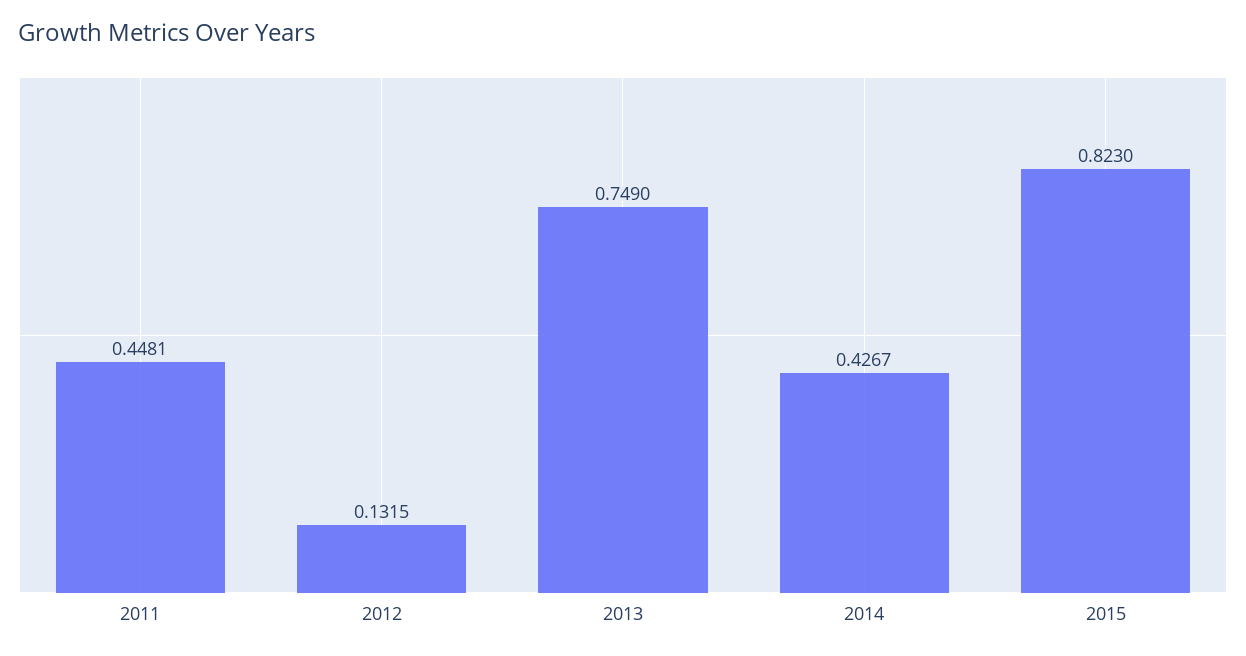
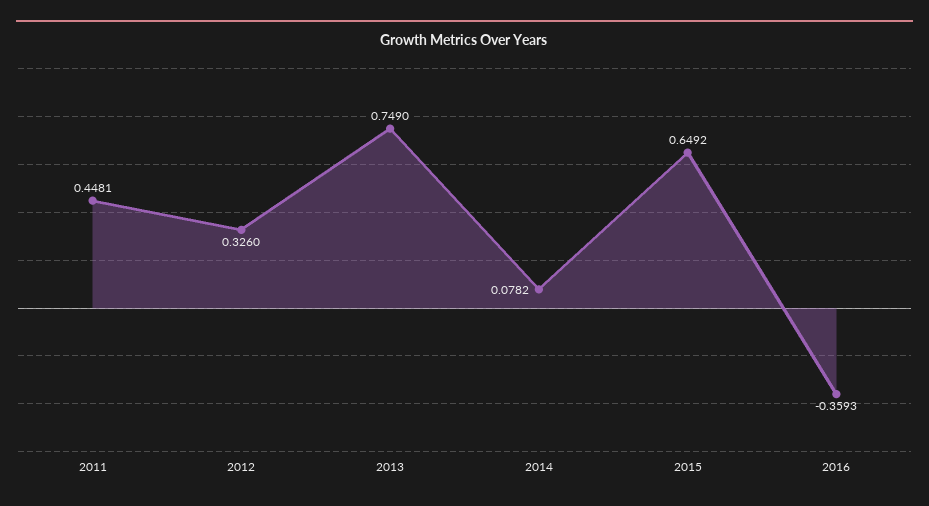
2012: 0.1315 -> 0.326
2014: 0.4267 -> 0.0782
2015: 0.823 -> 0.6492
2016: none -> -0.3593

